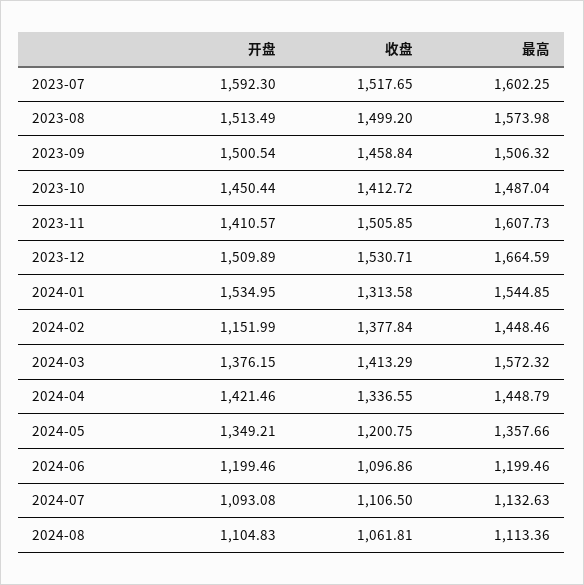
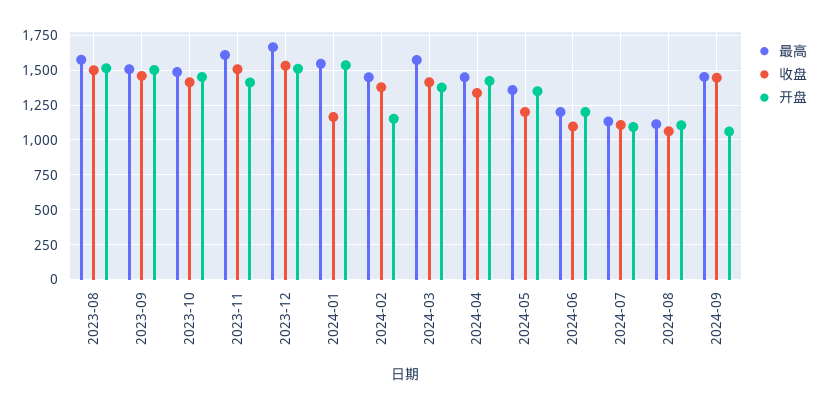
开盘, 2023-07: 1592.3 -> none
收盘, 2023-07: 1517.65 -> none
最高, 2023-07: 1602.25 -> none
收盘, 2024-01: 1313.58 -> 1150
最高, 2024-09: none -> 1450
收盘, 2024-09: none -> 1450
开盘, 2024-09: none -> 1050

